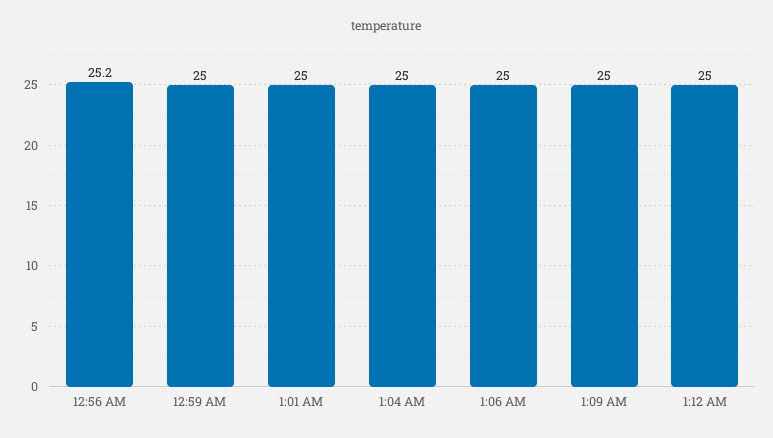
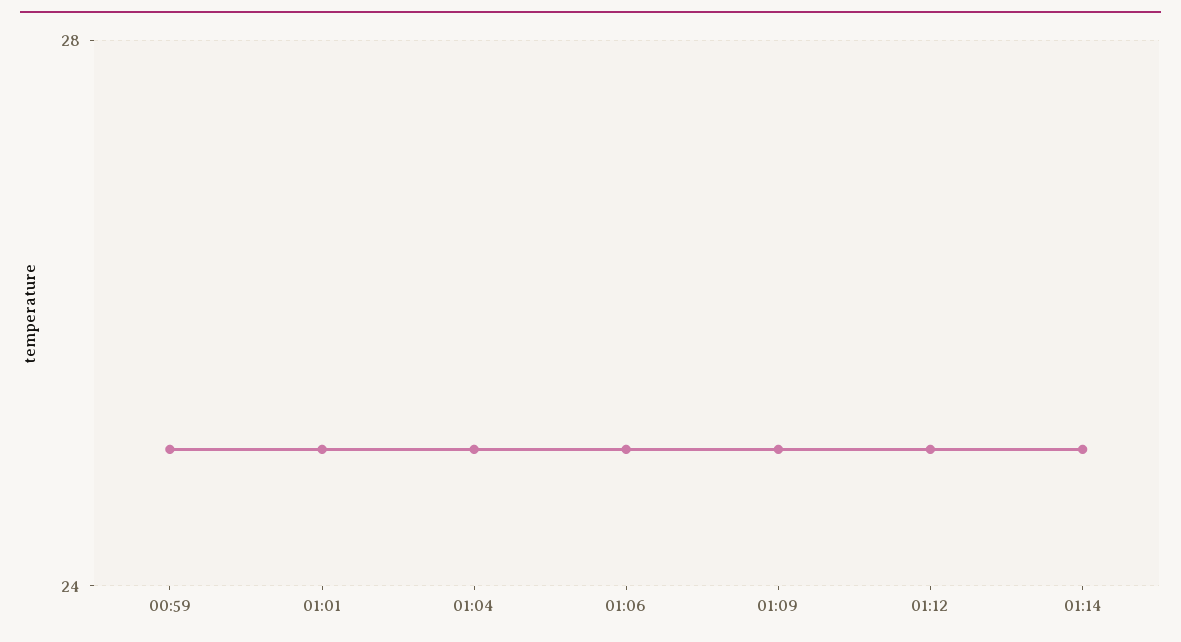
12:56 AM: 25.2 -> none
01:14: none -> 25

